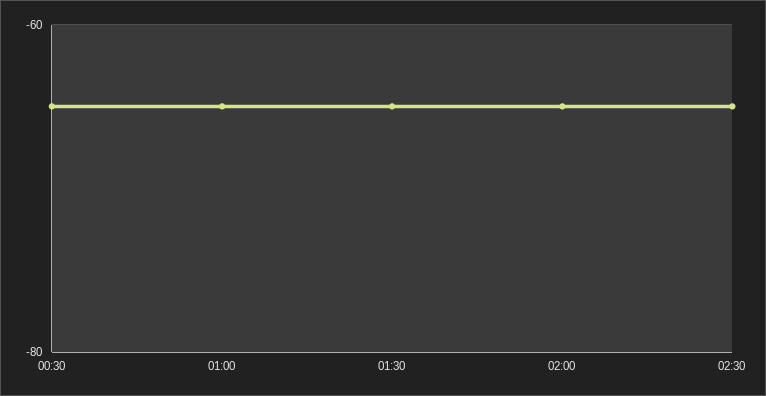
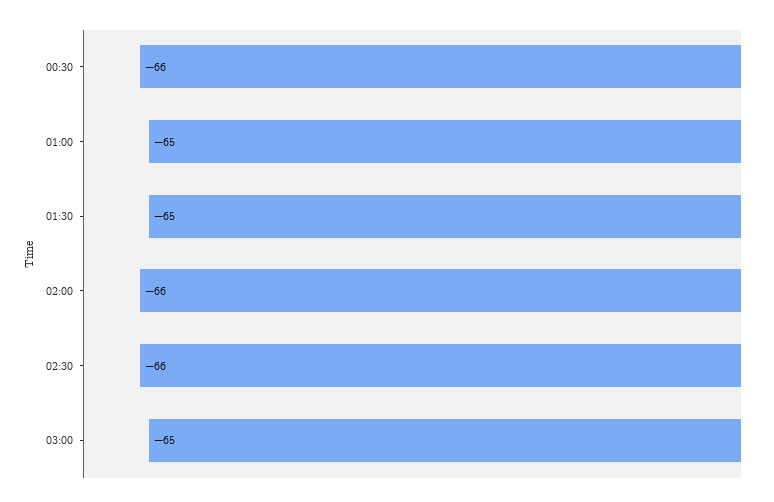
00:30: -65 -> -66
02:00: -65 -> -66
02:30: -65 -> -66
03:00: none -> -65

